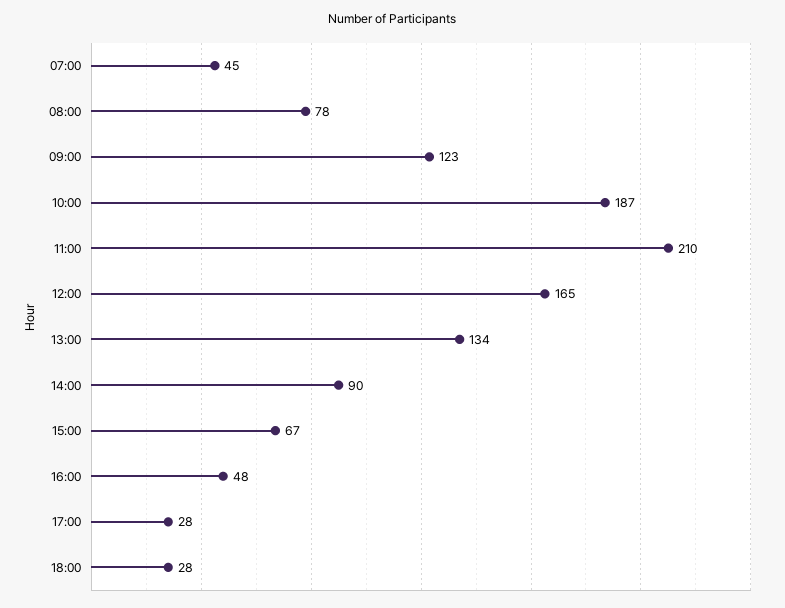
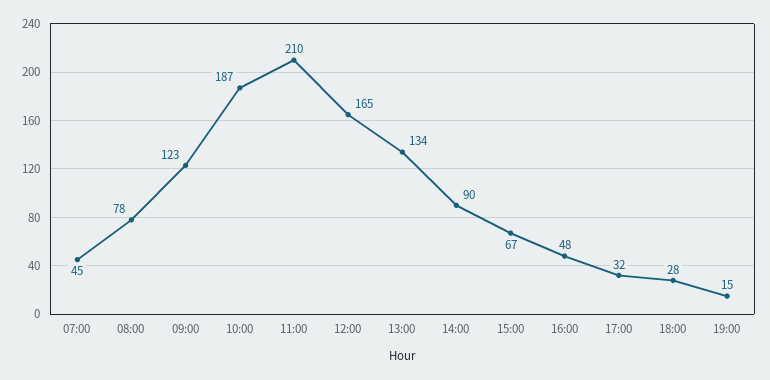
17:00: 28 -> 32
19:00: none -> 15

